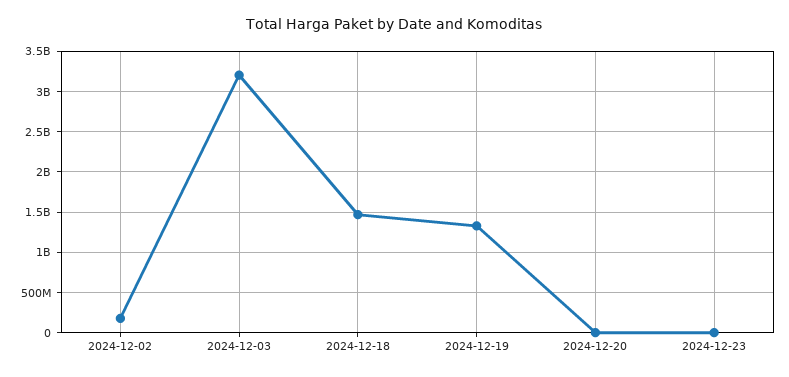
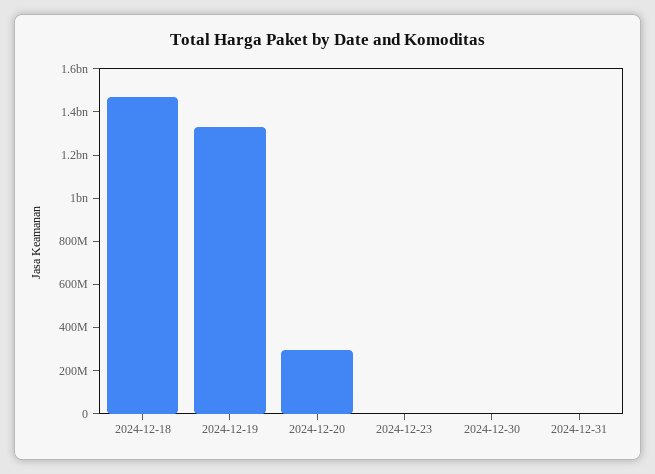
2024-12-02: 200000000 -> none
2024-12-03: 3200000000 -> none
2024-12-20: 0 -> 300000000
2024-12-30: none -> 0
2024-12-31: none -> 0

